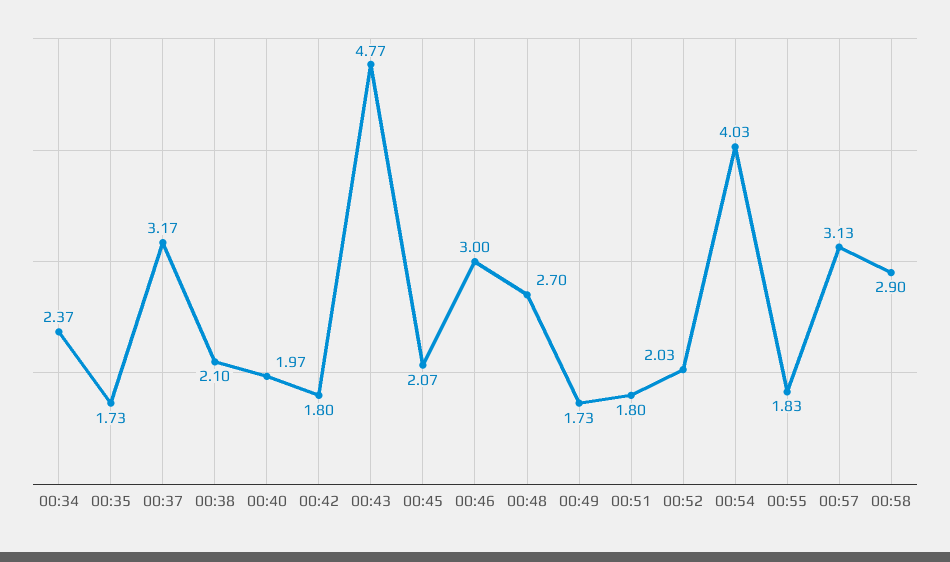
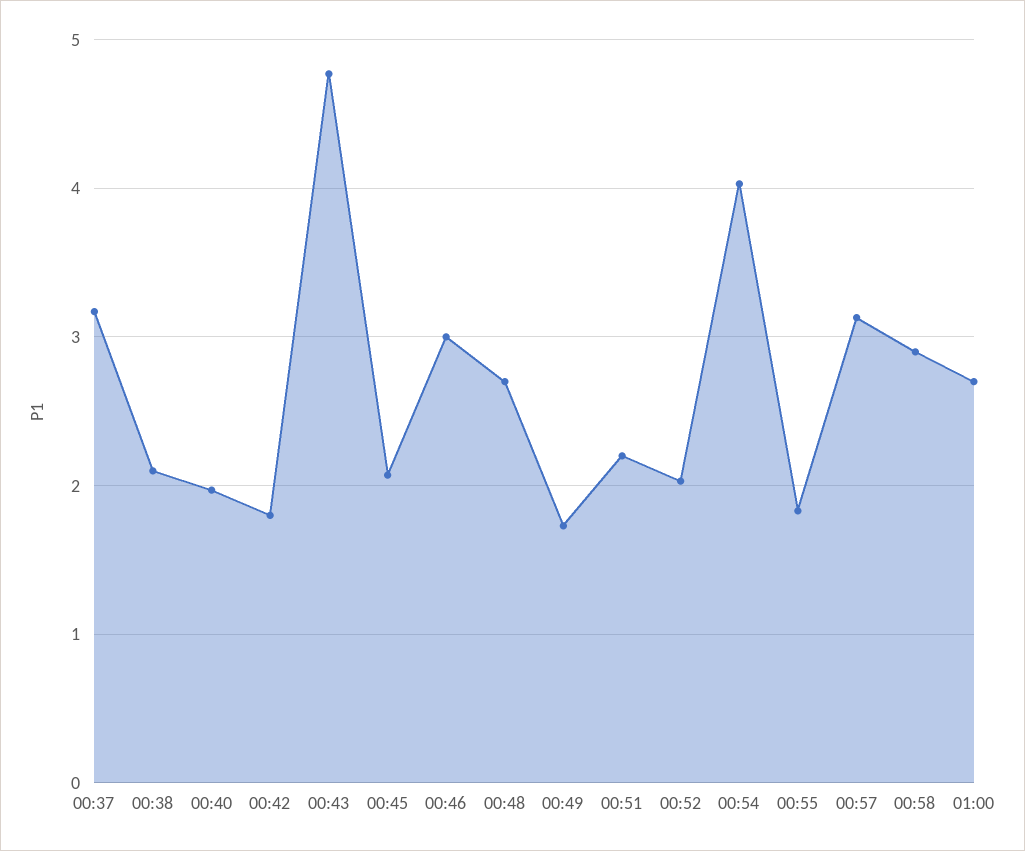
00:34: 2.37 -> none
00:35: 1.73 -> none
00:51: 1.8 -> 2.2
01:00: none -> 2.7

